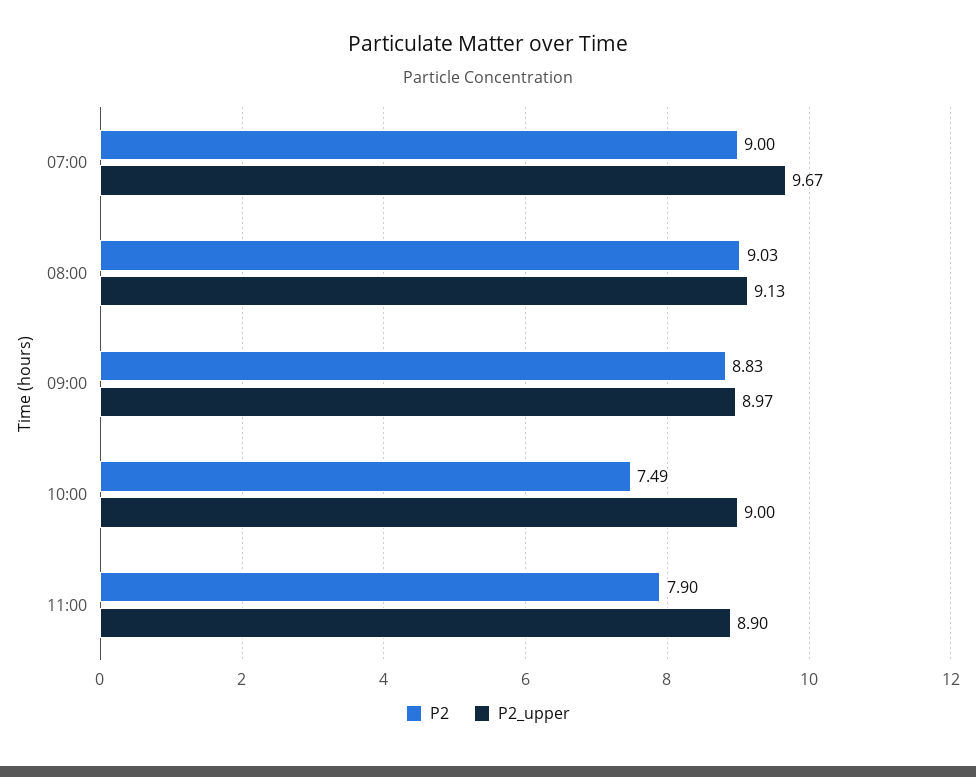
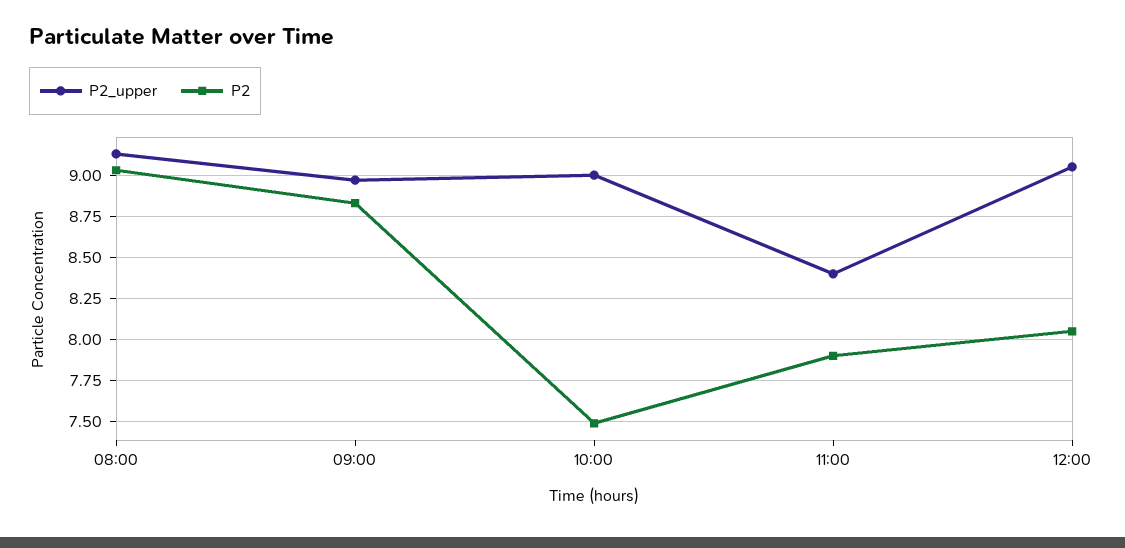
P2, 07:00: 9 -> none
P2_upper, 07:00: 9.67 -> none
P2_upper, 11:00: 8.9 -> 8.4
P2_upper, 12:00: none -> 9.05
P2, 12:00: none -> 8.05

